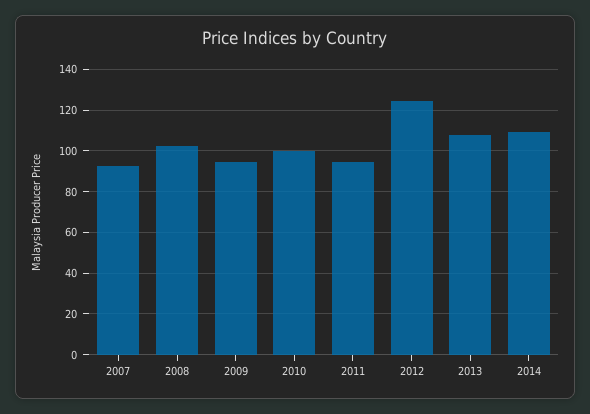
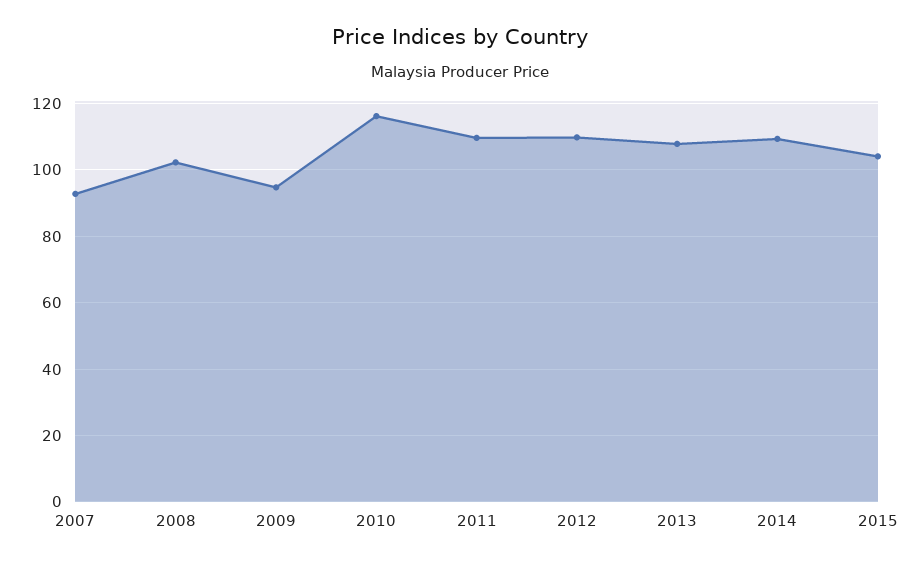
2010: 100 -> 116
2011: 95 -> 110
2012: 125 -> 110
2015: none -> 104

